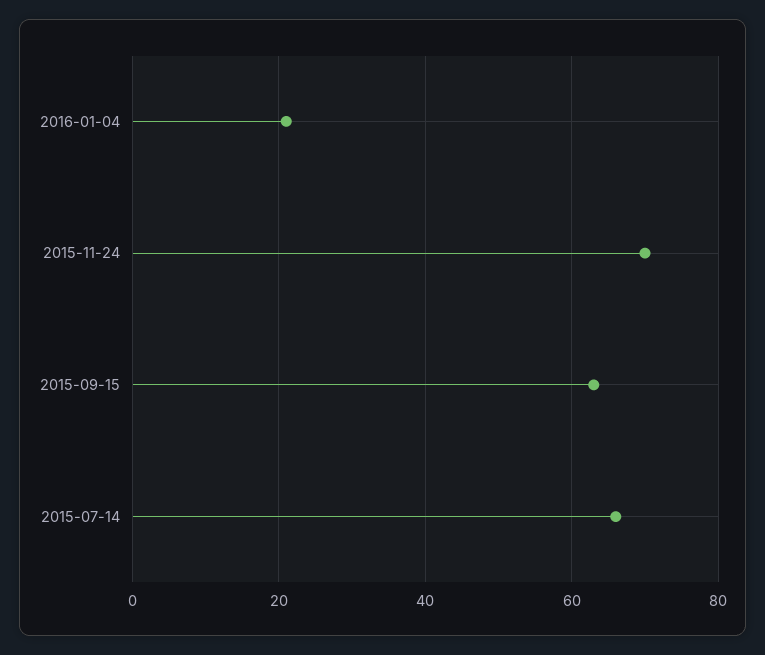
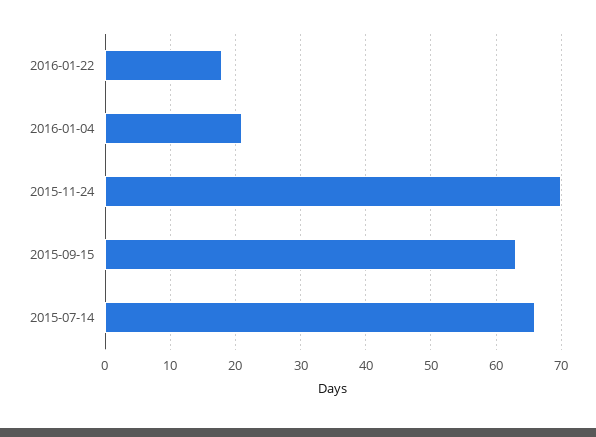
2016-01-22: none -> 18

